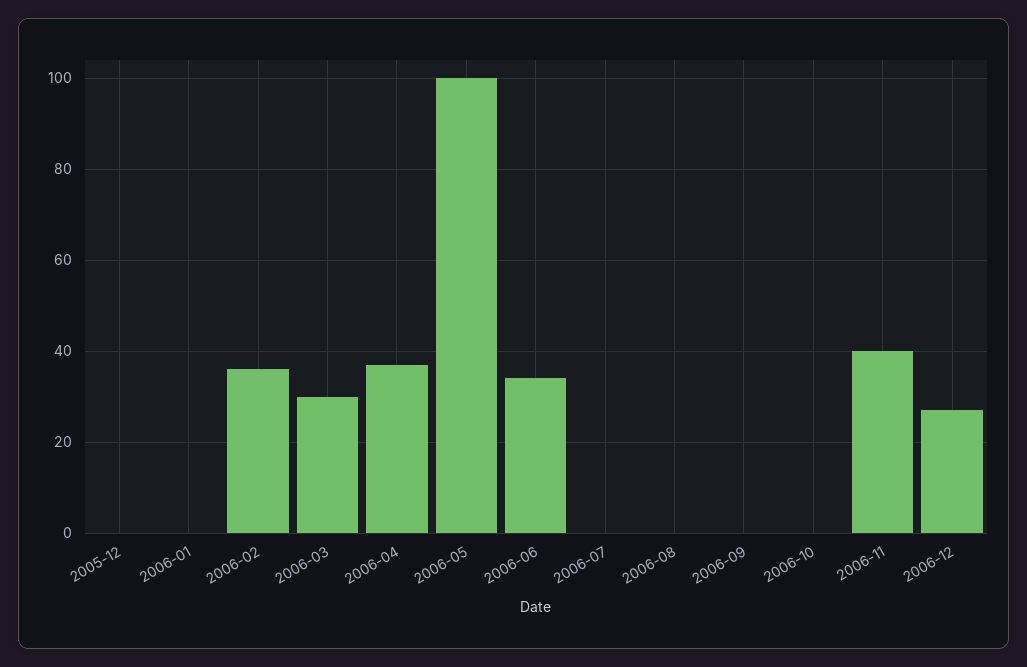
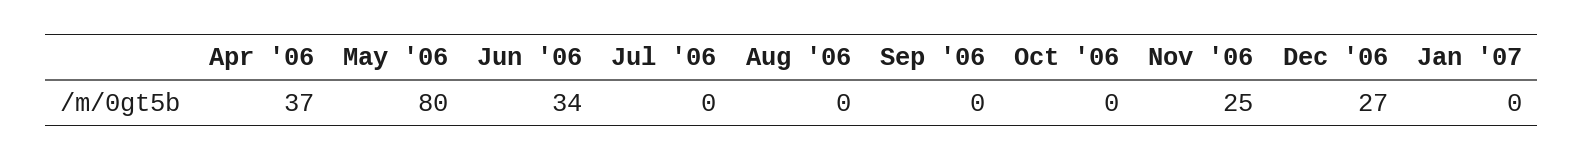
2005-12: 0 -> none
2006-01: 0 -> none
2006-02: 35 -> none
2006-03: 30 -> none
2006-05: 100 -> 80
2006-11: 40 -> 25
Jan '07: none -> 0

